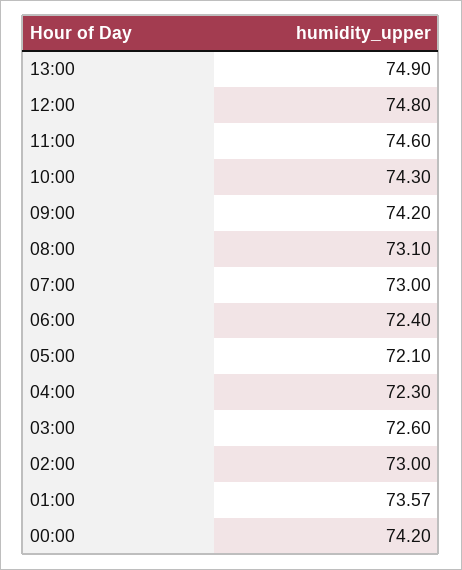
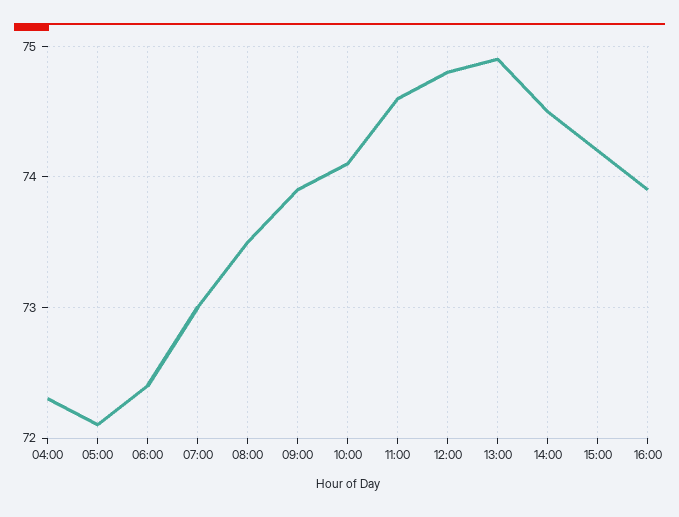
10:00: 74.3 -> 74.1
09:00: 74.2 -> 73.9
08:00: 73.1 -> 73.5
03:00: 72.6 -> none
02:00: 73 -> none
01:00: 73.57 -> none
00:00: 74.2 -> none
14:00: none -> 74.5
15:00: none -> 74.2
16:00: none -> 73.9

